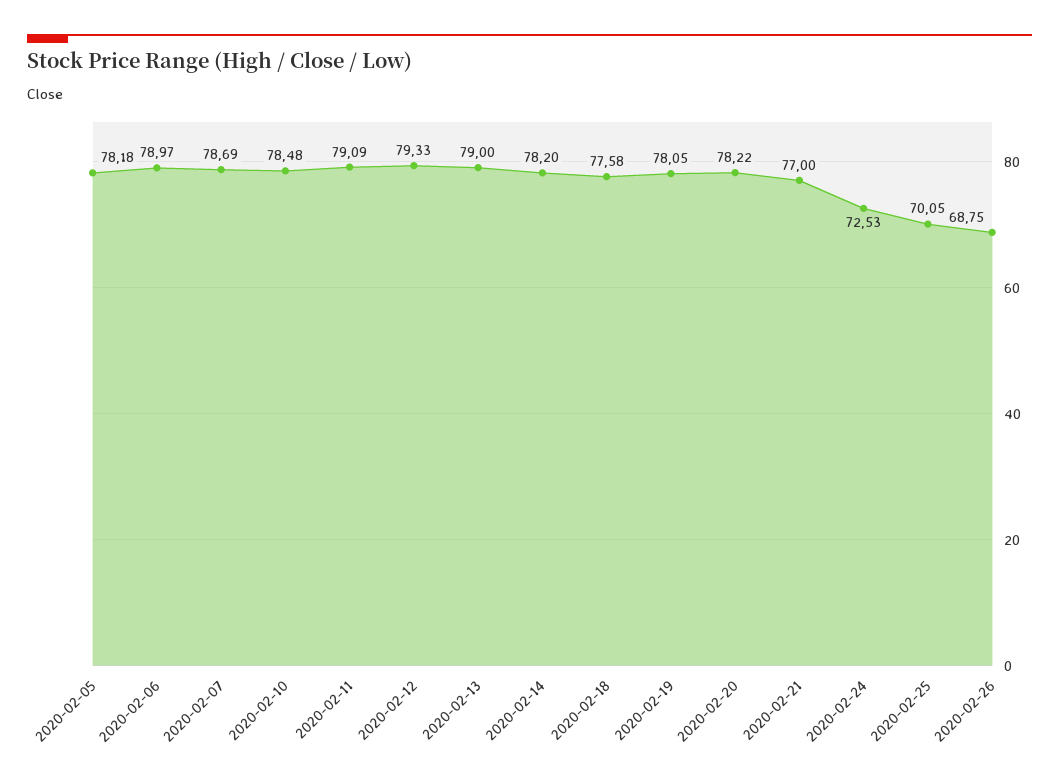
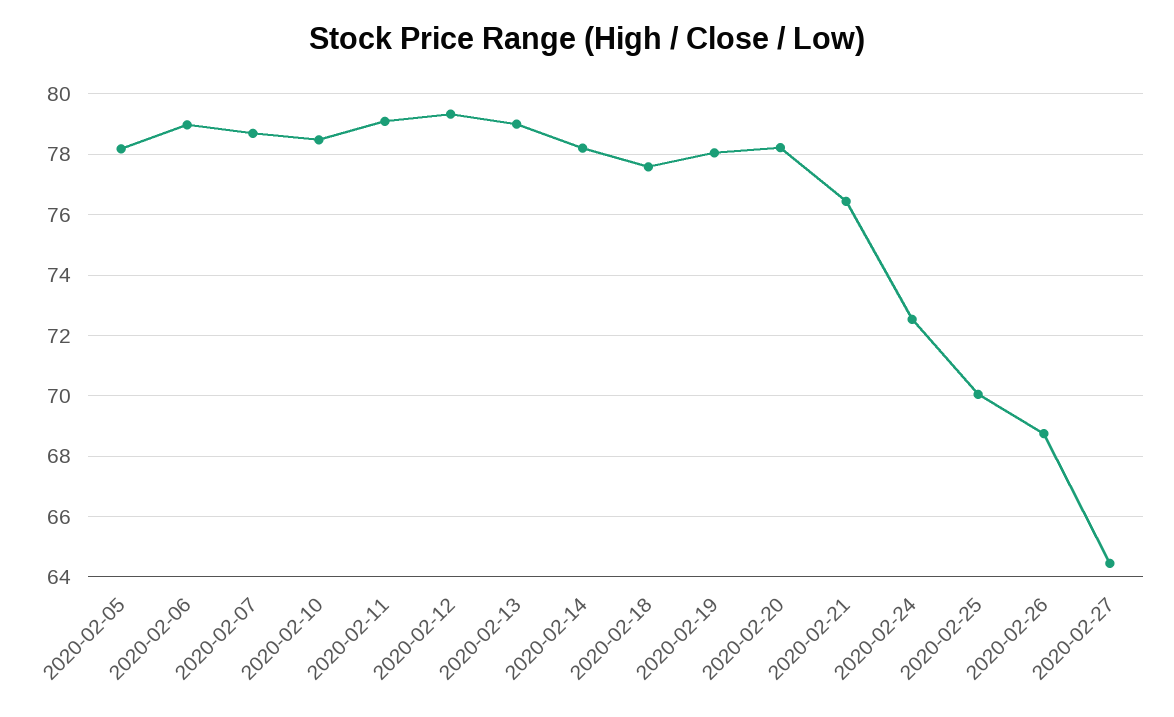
2020-02-21: 77 -> 76.4
2020-02-27: none -> 64.4

